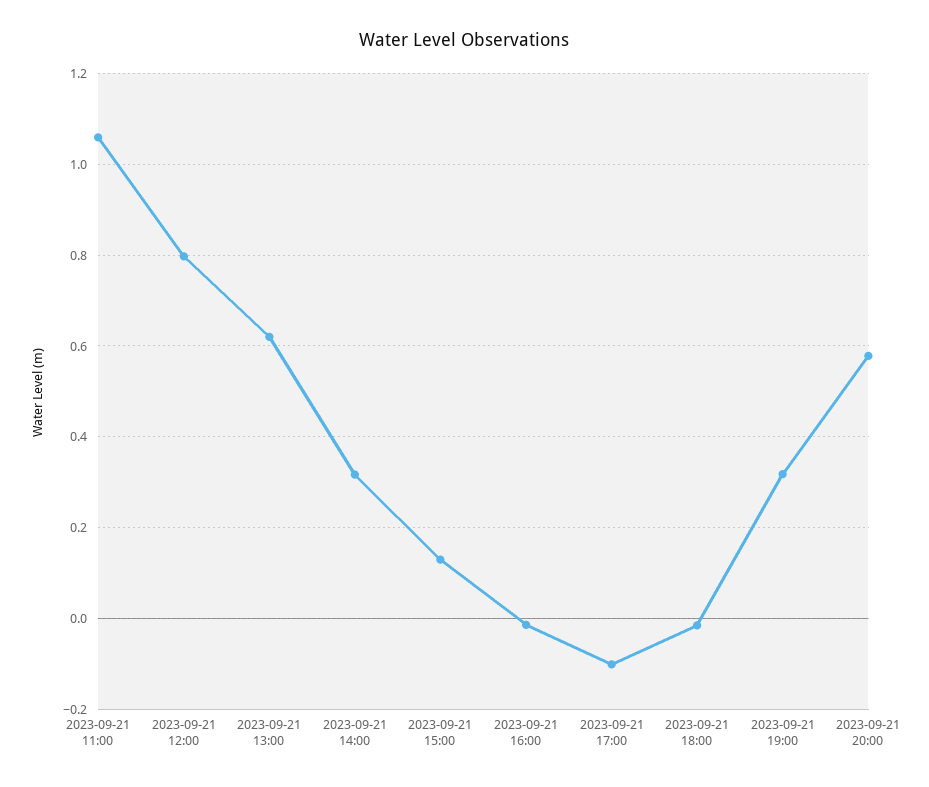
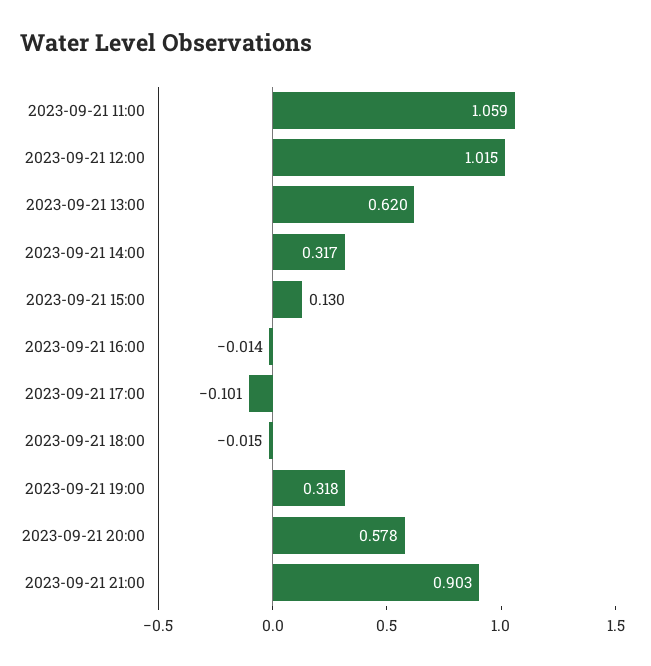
2023-09-21 12:00: 0.8 -> 1.015
2023-09-21 21:00: none -> 0.903

